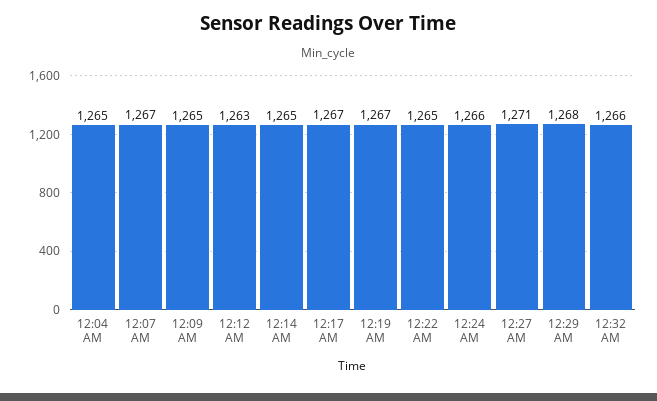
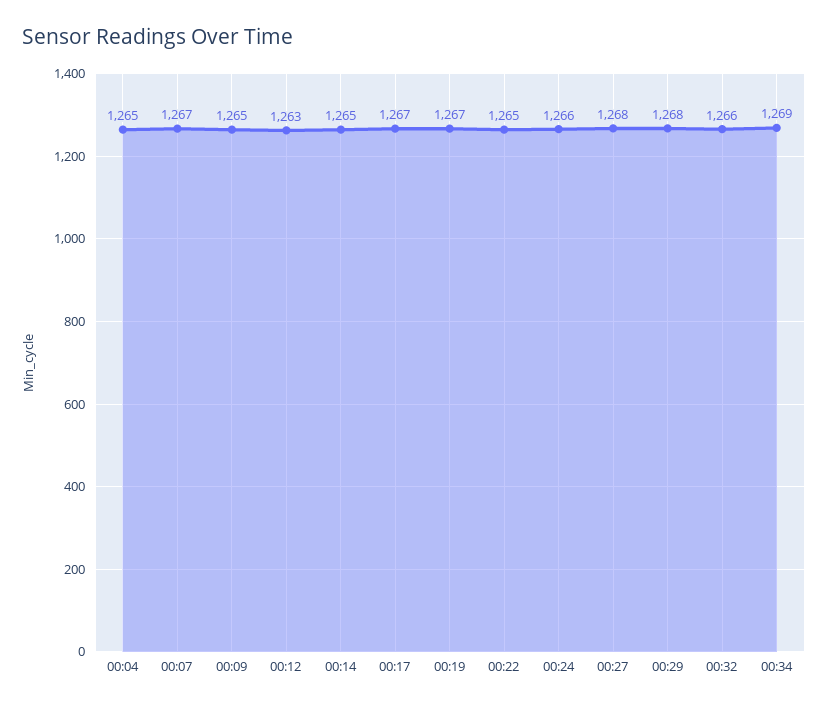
12:27 AM: 1271 -> 1268
00:34: none -> 1269

